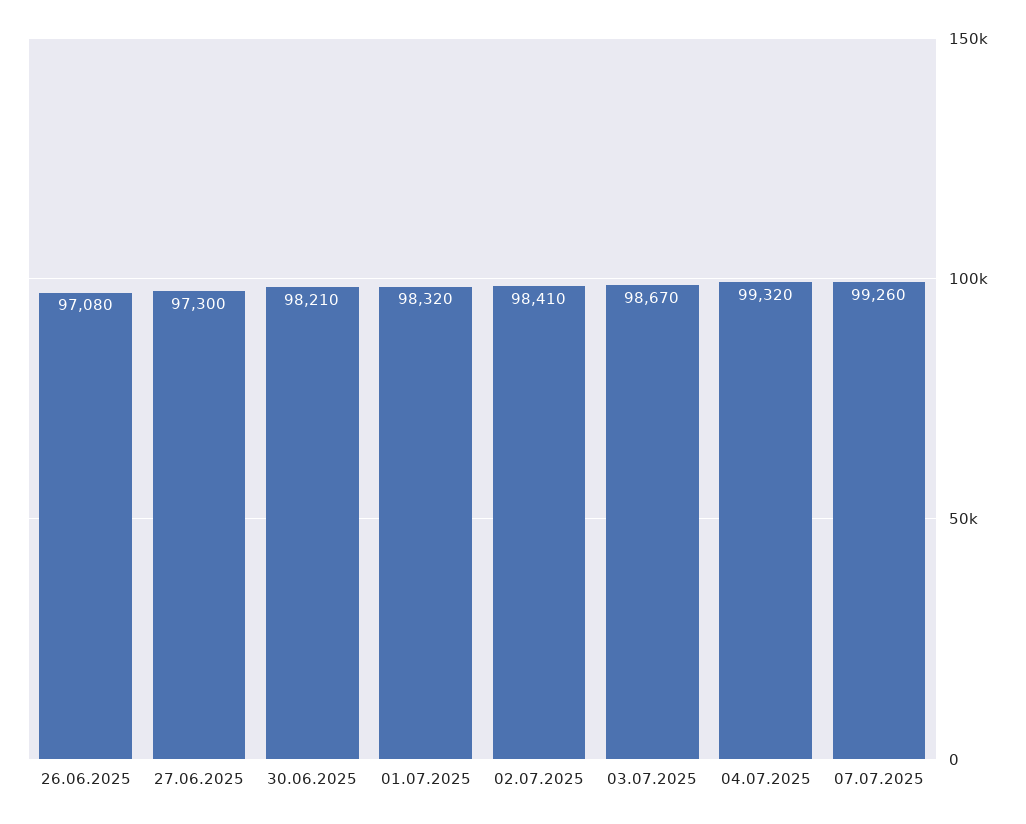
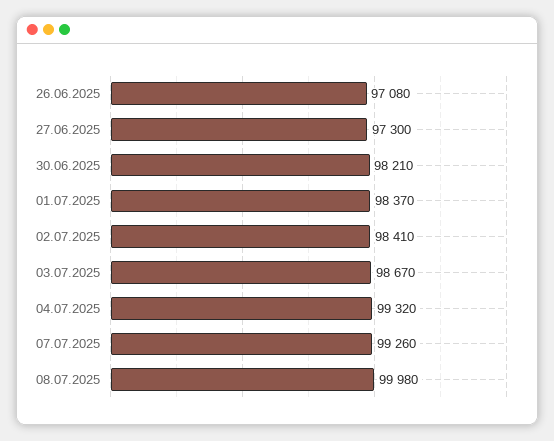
01.07.2025: 98320 -> 98370
08.07.2025: none -> 99980

